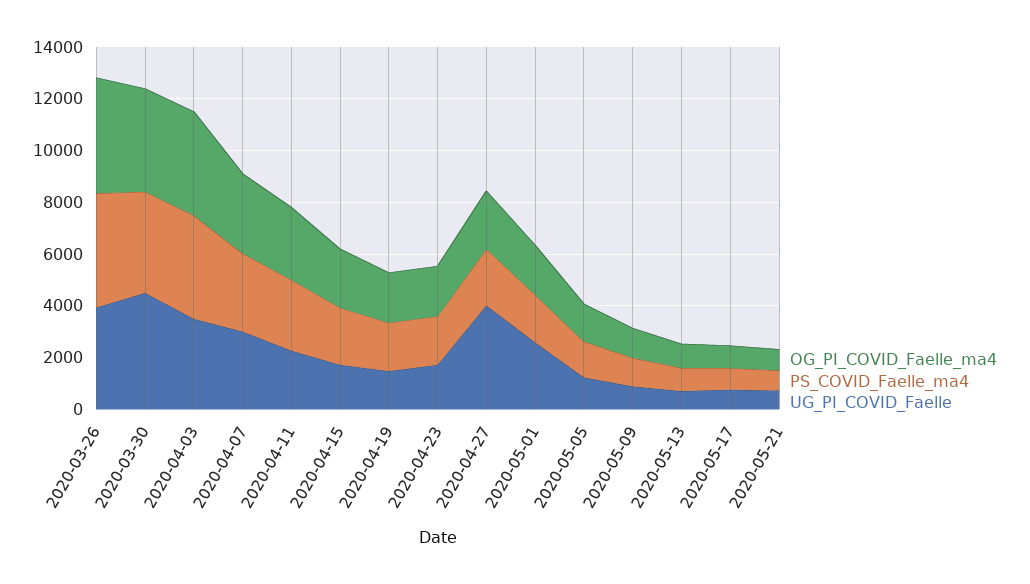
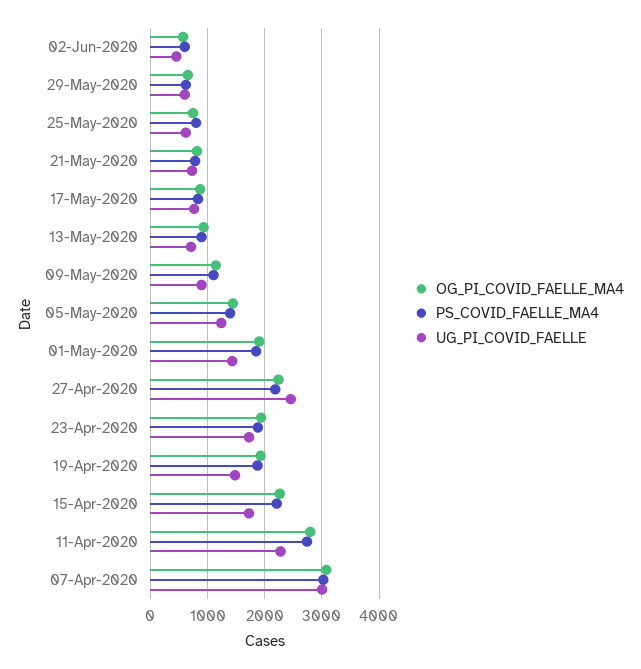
OG_PI_COVID_Faelle_ma4, 2020-03-26: 4500 -> none
PS_COVID_Faelle_ma4, 2020-03-26: 4500 -> none
UG_PI_COVID_Faelle, 2020-03-26: 4000 -> none
OG_PI_COVID_Faelle_ma4, 2020-03-30: 4000 -> none
PS_COVID_Faelle_ma4, 2020-03-30: 4000 -> none
UG_PI_COVID_Faelle, 2020-03-30: 4500 -> none
OG_PI_COVID_Faelle_ma4, 2020-04-03: 4000 -> none
PS_COVID_Faelle_ma4, 2020-04-03: 4000 -> none
UG_PI_COVID_Faelle, 2020-04-03: 3500 -> none
UG_PI_COVID_Faelle, 2020-04-27: 4000 -> 2400
UG_PI_COVID_Faelle, 2020-05-01: 2500 -> 1400
OG_PI_COVID_Faelle_ma4, 02-Jun-2020: none -> 600
PS_COVID_Faelle_ma4, 02-Jun-2020: none -> 600
UG_PI_COVID_Faelle, 02-Jun-2020: none -> 400
OG_PI_COVID_Faelle_ma4, 29-May-2020: none -> 600
PS_COVID_Faelle_ma4, 29-May-2020: none -> 600
UG_PI_COVID_Faelle, 29-May-2020: none -> 600
OG_PI_COVID_Faelle_ma4, 25-May-2020: none -> 800
PS_COVID_Faelle_ma4, 25-May-2020: none -> 800
UG_PI_COVID_Faelle, 25-May-2020: none -> 600

